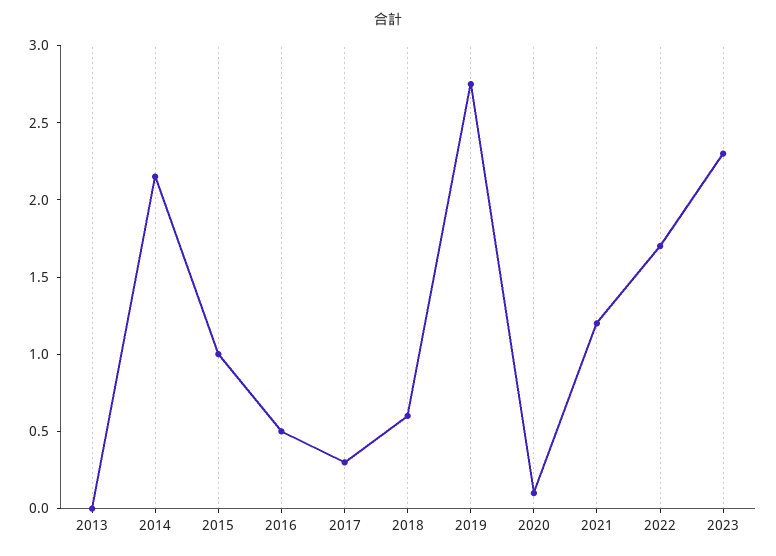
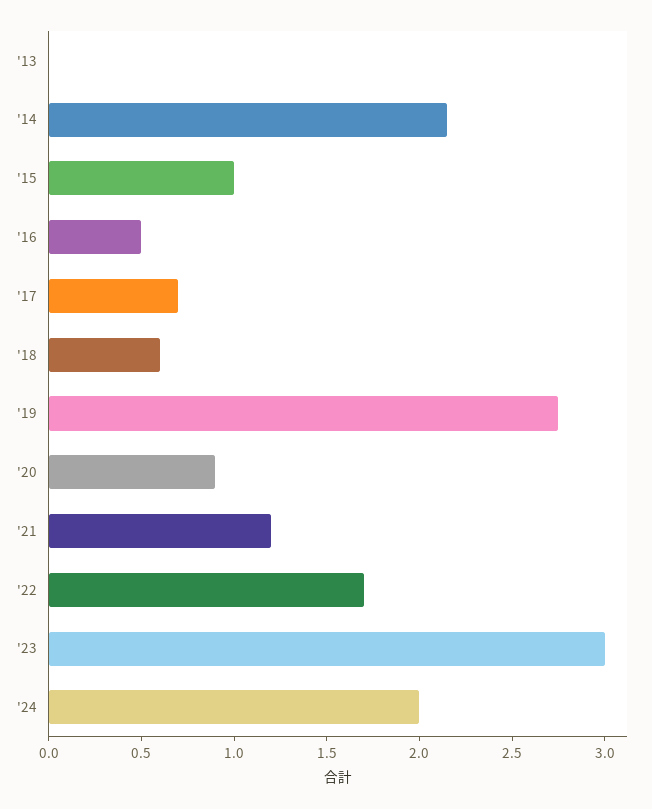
2017: 0.3 -> 0.7
2020: 0.1 -> 0.9
2023: 2.3 -> 3
'24: none -> 2

